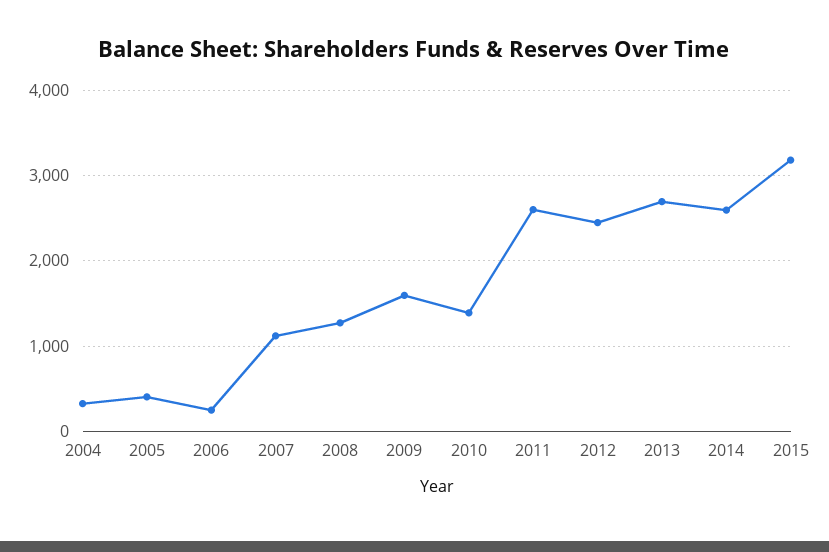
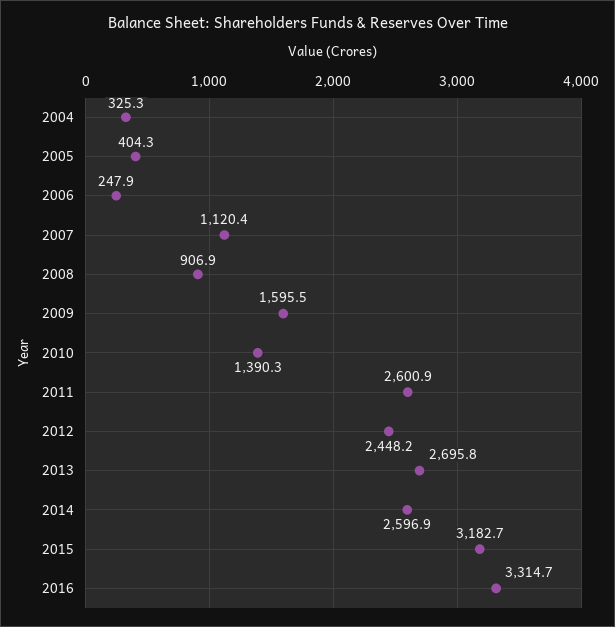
2008: 1300 -> 906.9
2016: none -> 3314.7

